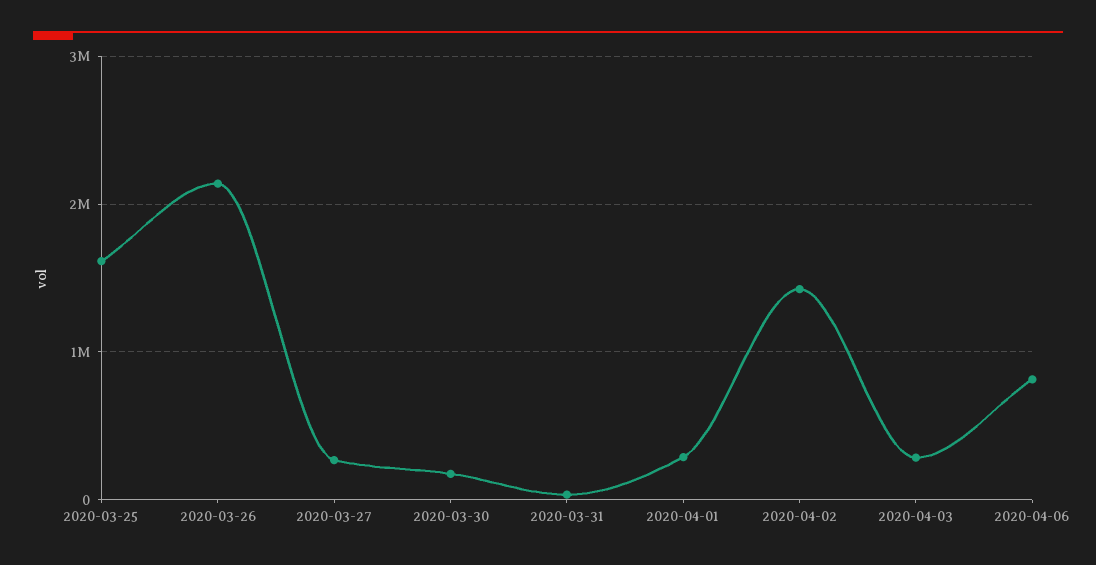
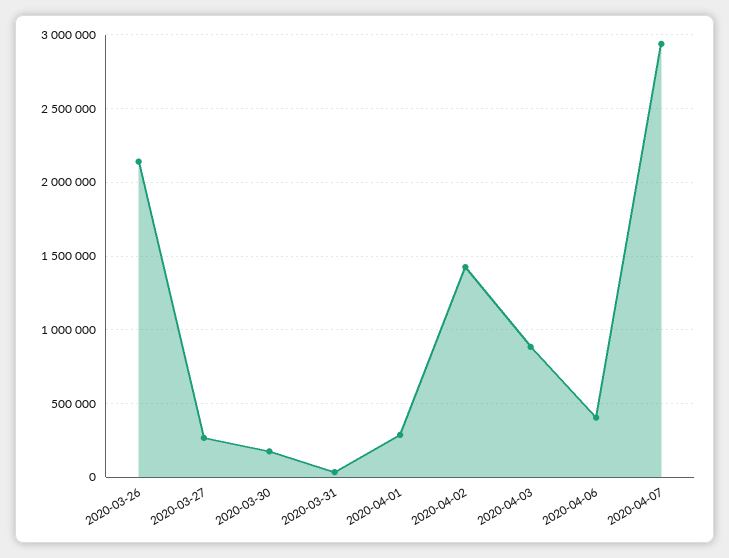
2020-03-25: 1600000 -> none
2020-04-03: 300000 -> 900000
2020-04-06: 800000 -> 400000
2020-04-07: none -> 2950000

